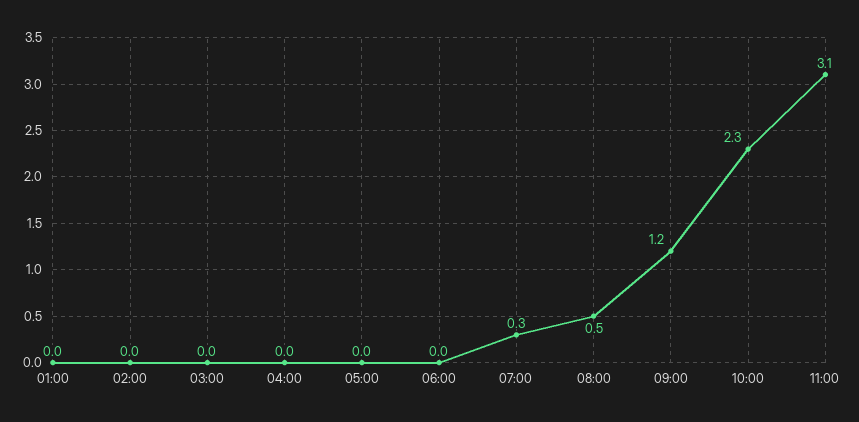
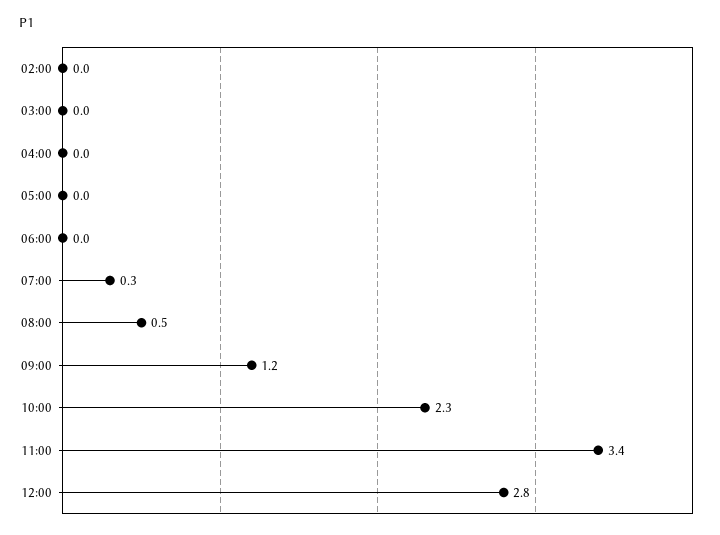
01:00: 0 -> none
11:00: 3.1 -> 3.4
12:00: none -> 2.8

